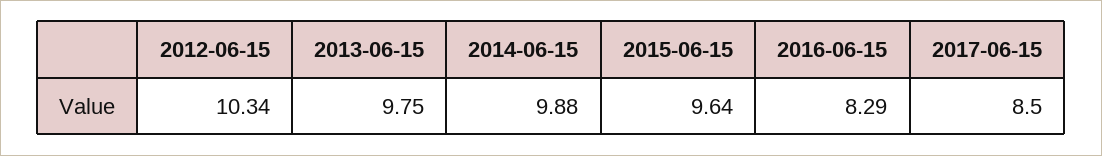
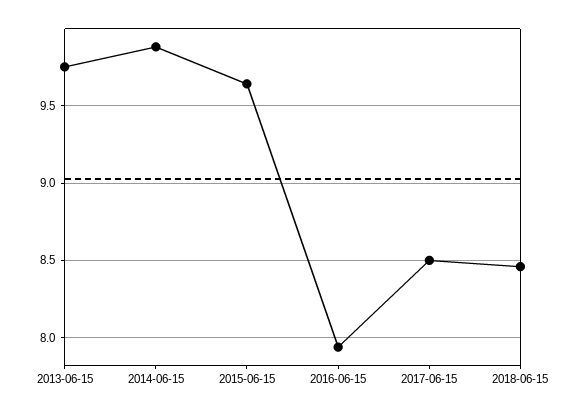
2012-06-15: 10.34 -> none
2016-06-15: 8.29 -> 7.95
2018-06-15: none -> 8.45

